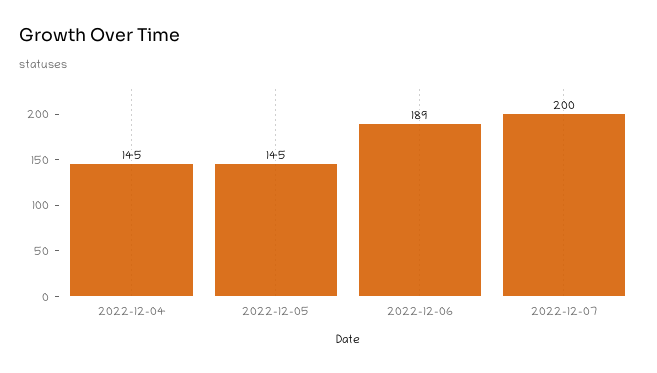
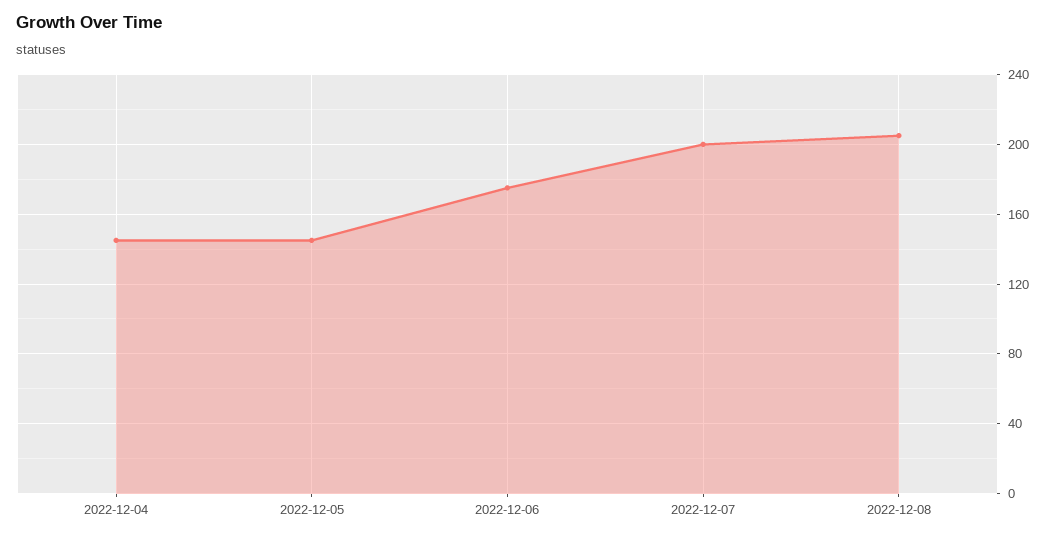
2022-12-06: 189 -> 175
2022-12-08: none -> 205

